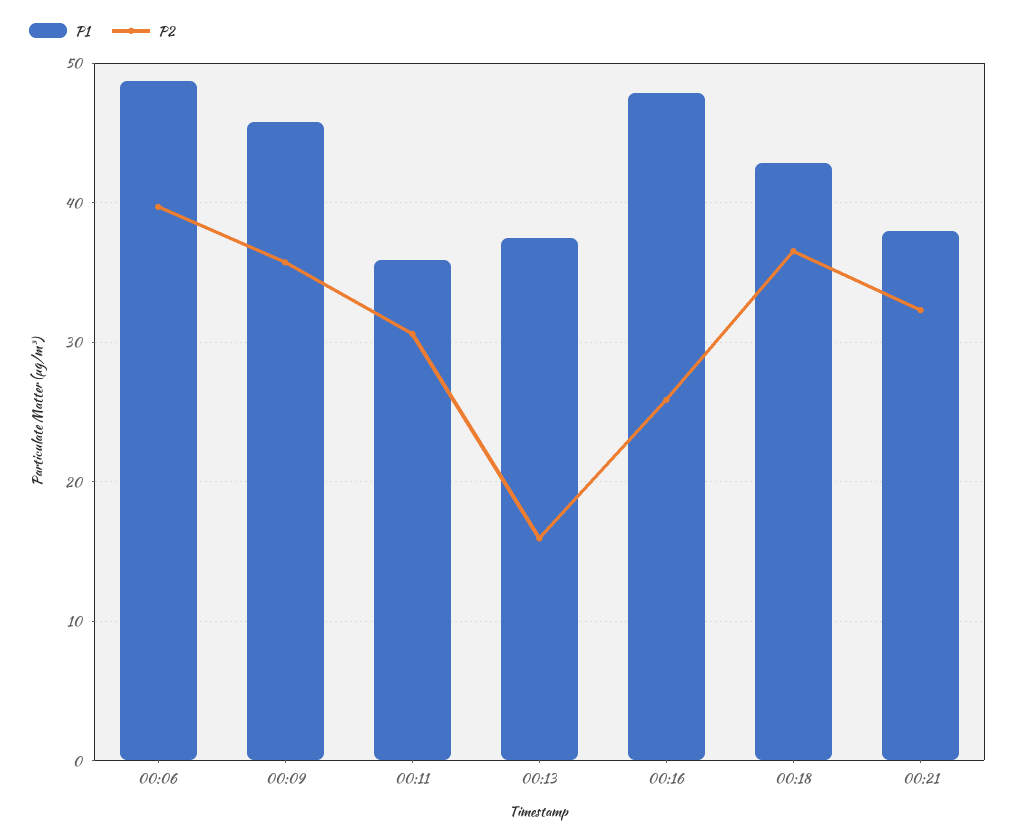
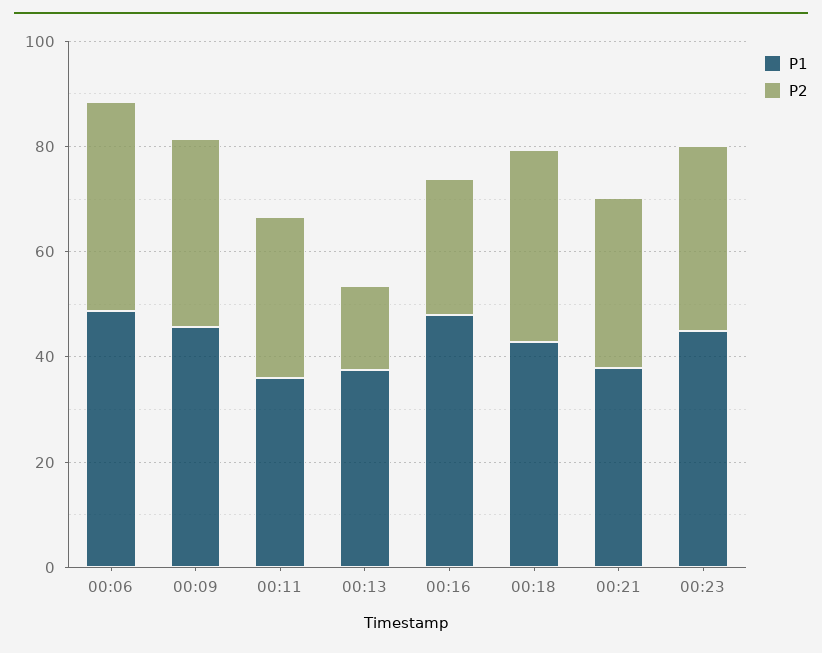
P1, 00:23: none -> 45
P2, 00:23: none -> 35

